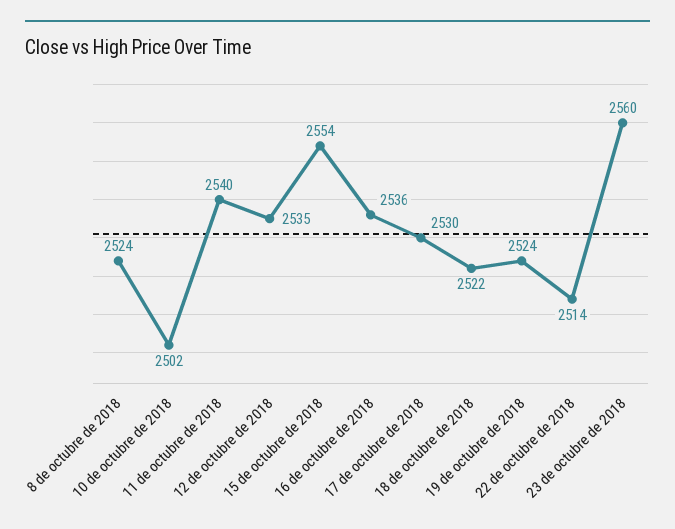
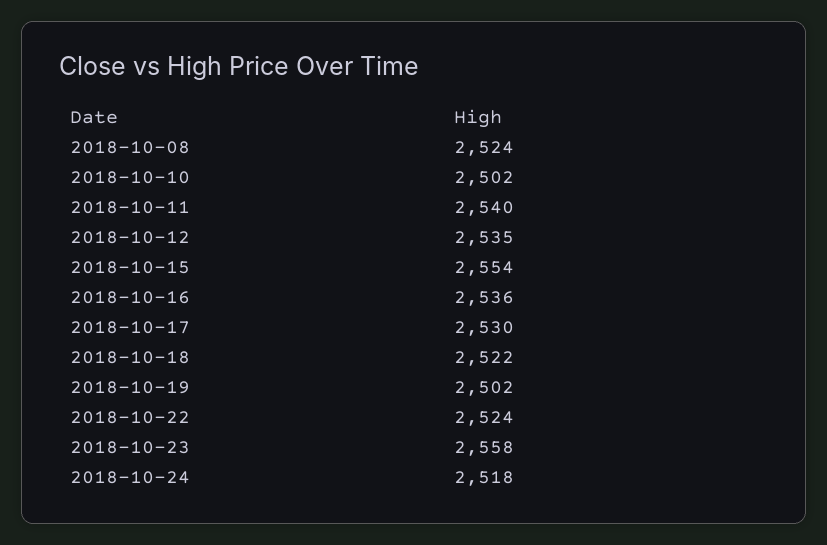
19 de octubre de 2018: 2524 -> 2502
22 de octubre de 2018: 2514 -> 2524
23 de octubre de 2018: 2560 -> 2558
2018-10-24: none -> 2518

